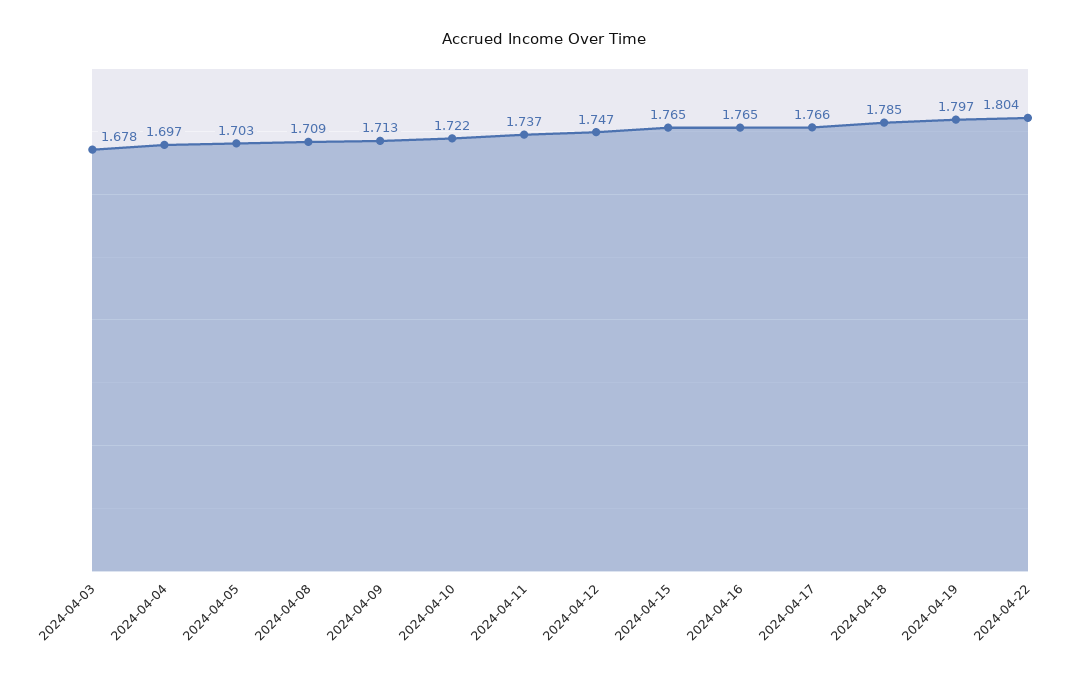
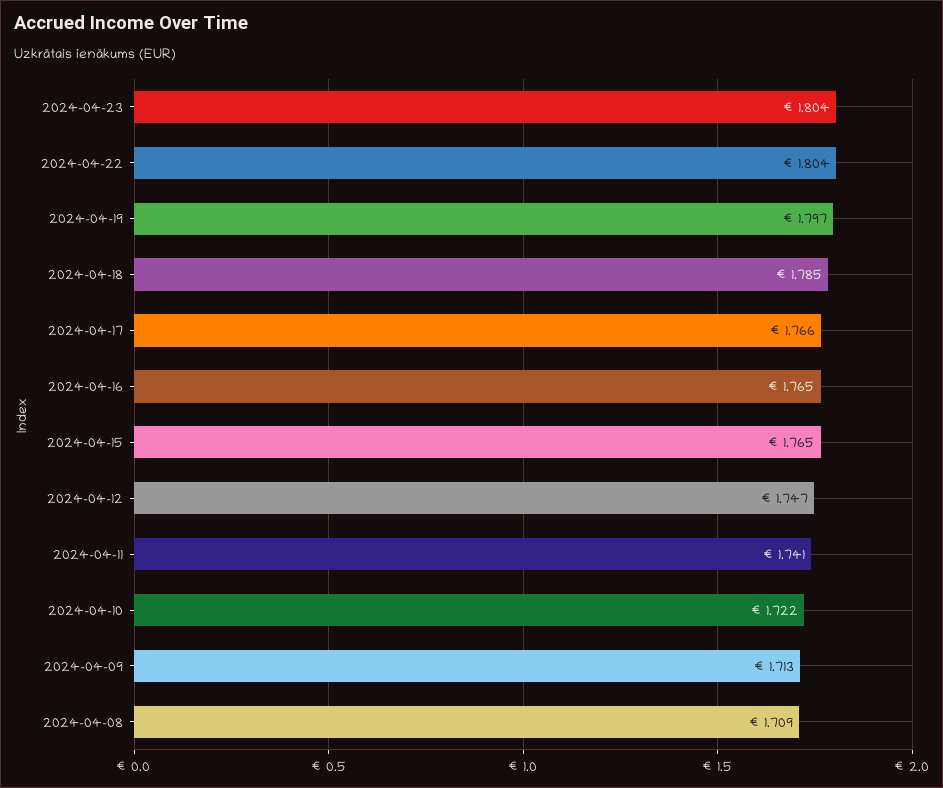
2024-04-03: 1.678 -> none
2024-04-04: 1.697 -> none
2024-04-05: 1.703 -> none
2024-04-11: 1.737 -> 1.741
2024-04-23: none -> 1.804

